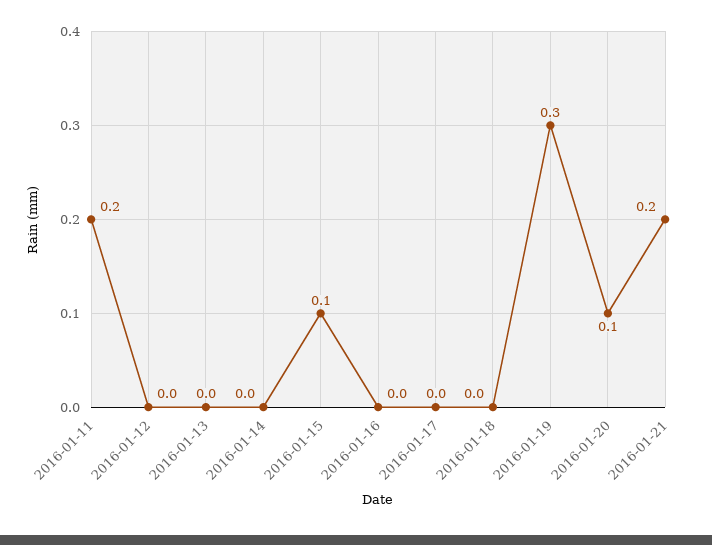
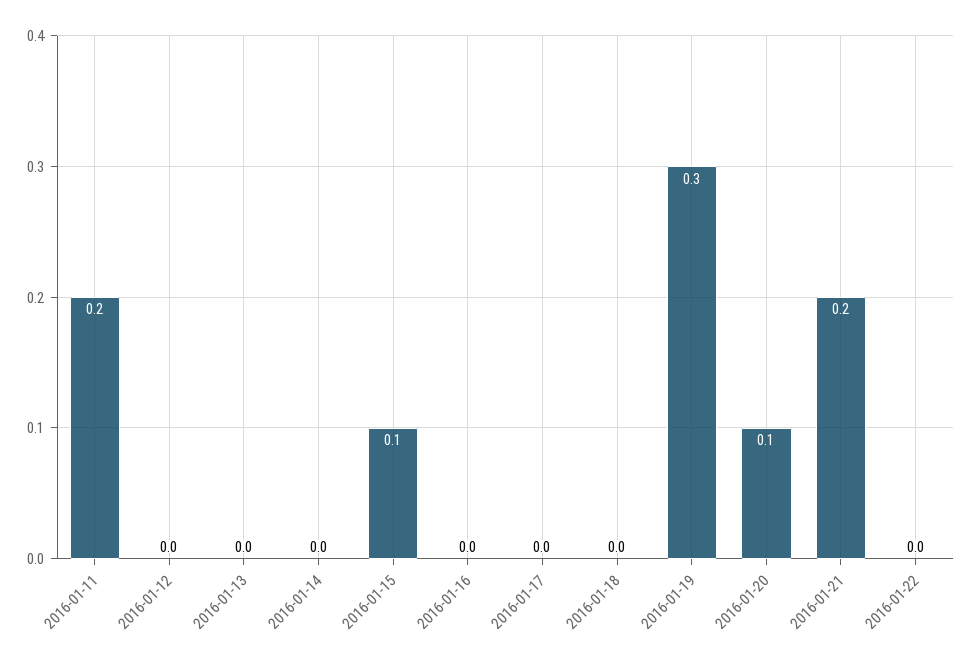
2016-01-22: none -> 0

